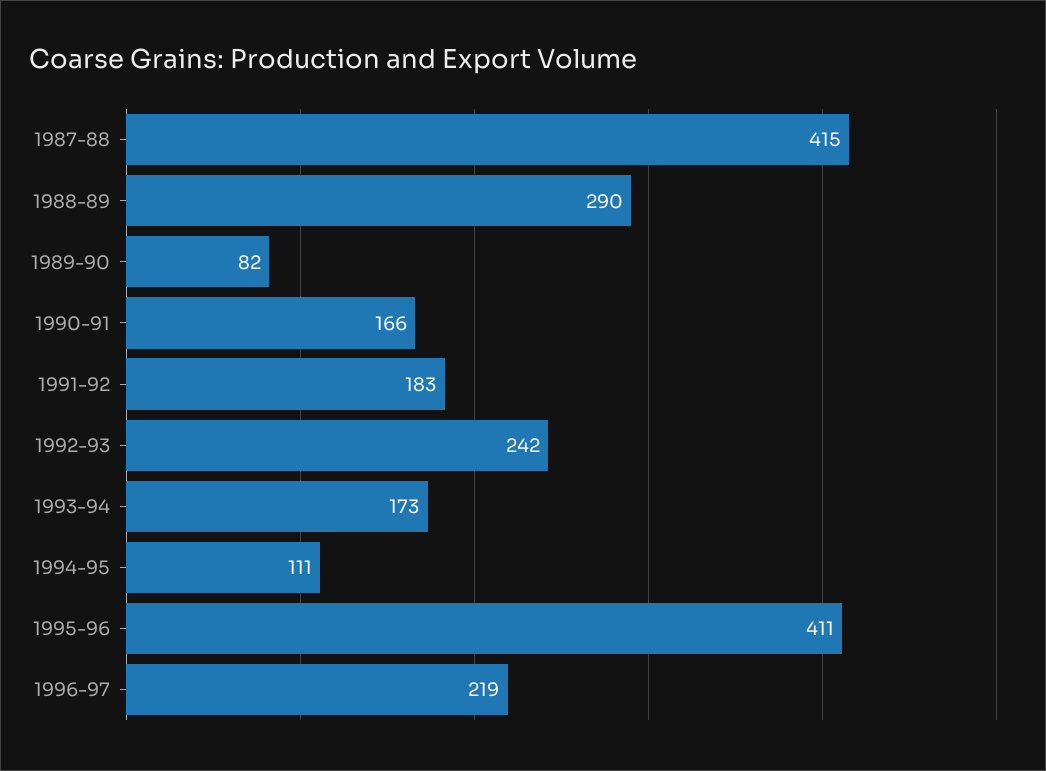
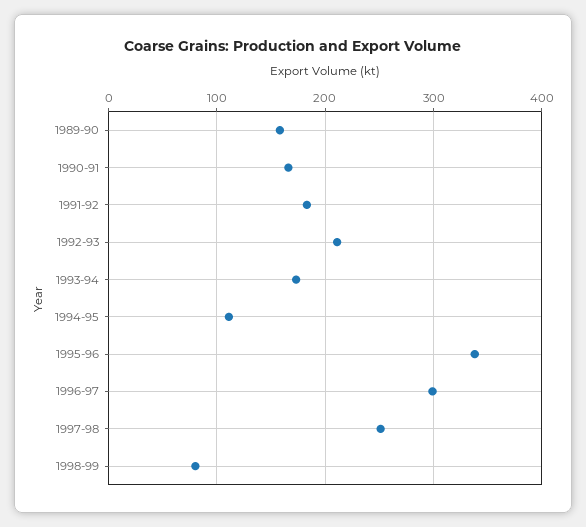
1987-88: 415 -> none
1988-89: 290 -> none
1989-90: 82 -> 160
1992-93: 242 -> 210
1995-96: 411 -> 340
1996-97: 219 -> 300
1997-98: none -> 250
1998-99: none -> 80

